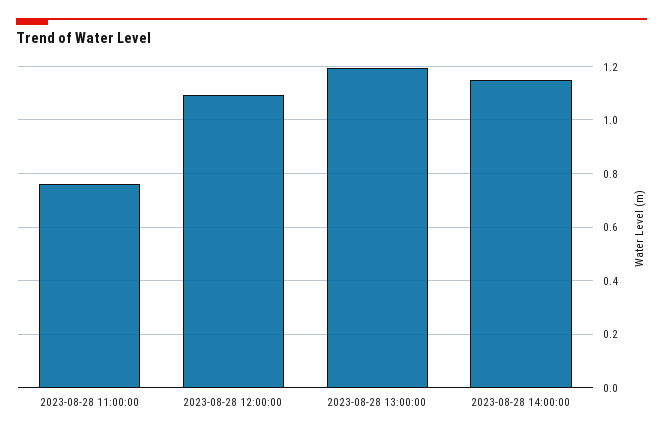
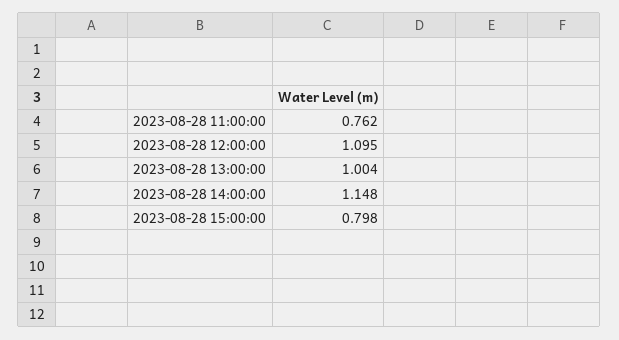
2023-08-28 13:00:00: 1.2 -> 1.004
2023-08-28 15:00:00: none -> 0.798

